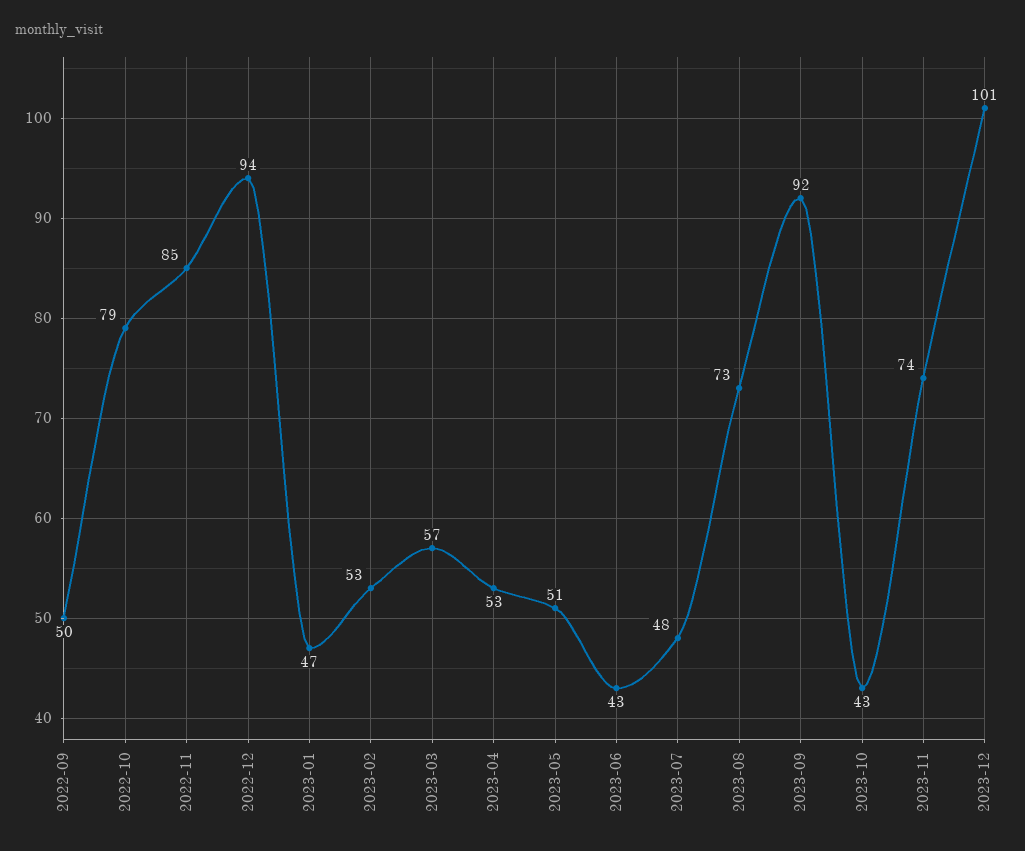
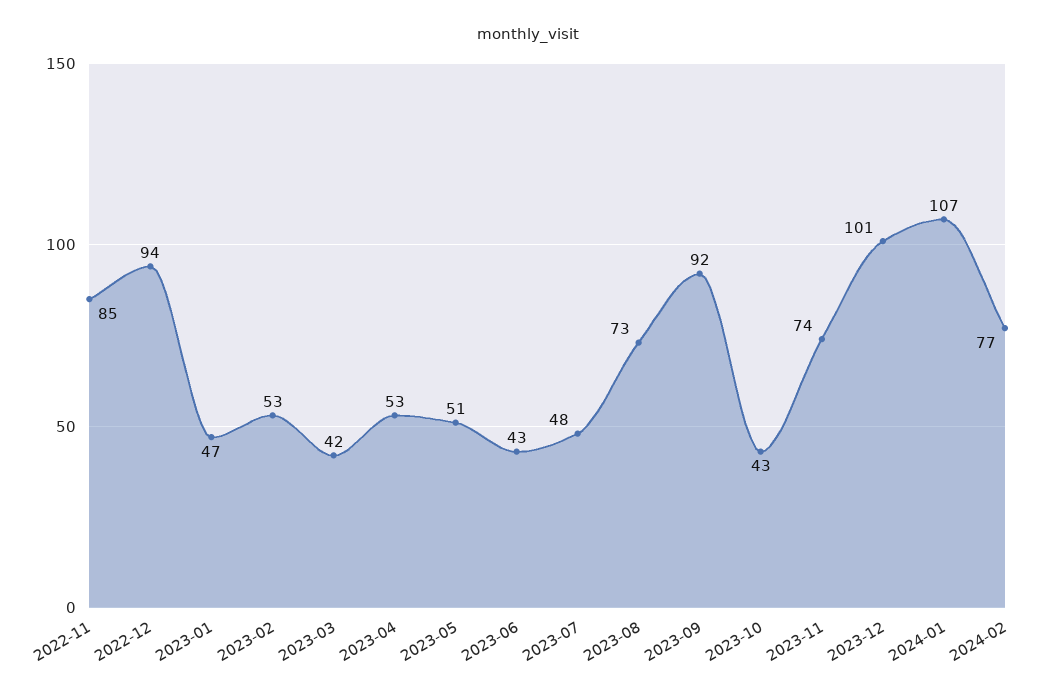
2022-09: 50 -> none
2022-10: 79 -> none
2023-03: 57 -> 42
2024-01: none -> 107
2024-02: none -> 77

